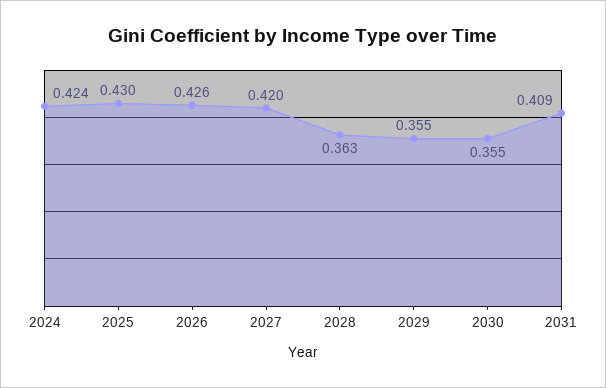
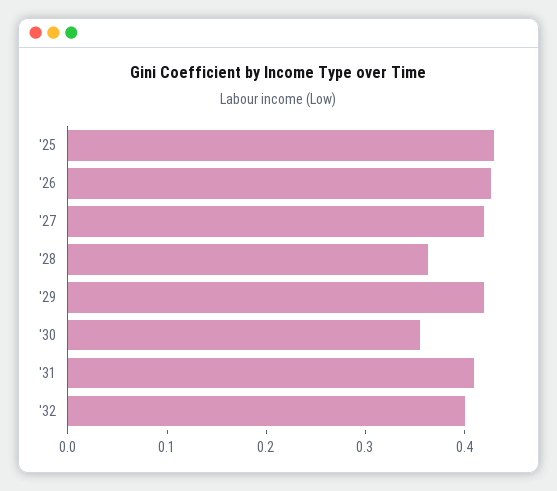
2024: 0.424 -> none
2029: 0.355 -> 0.42
'32: none -> 0.4

